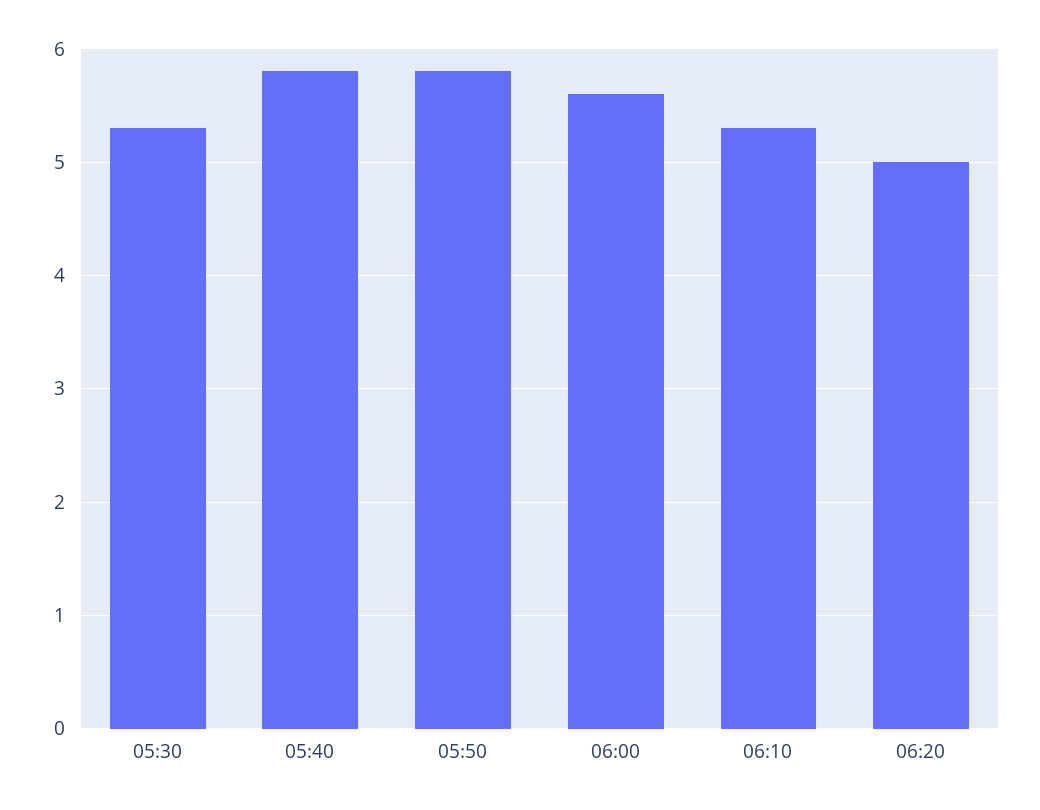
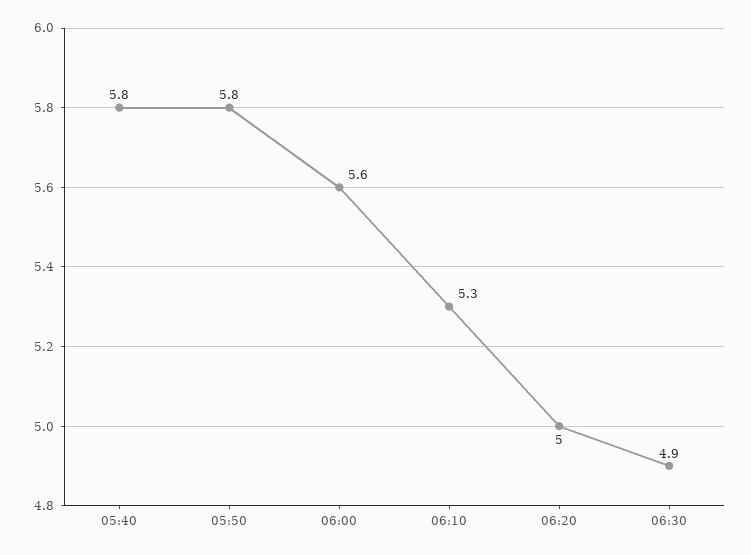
05:30: 5.3 -> none
06:30: none -> 4.9

